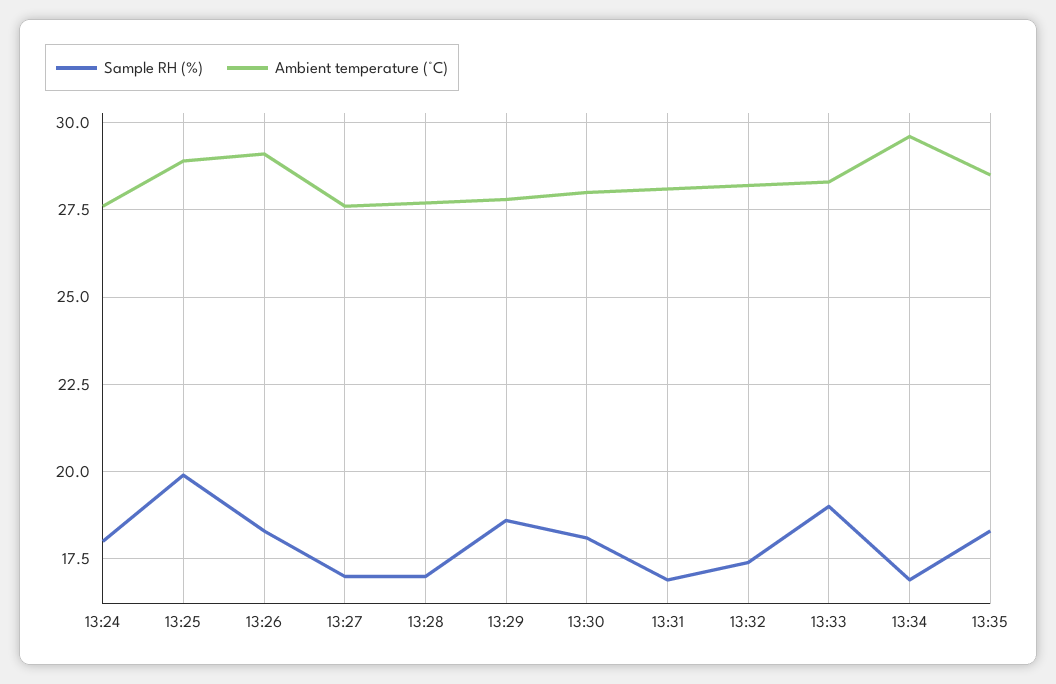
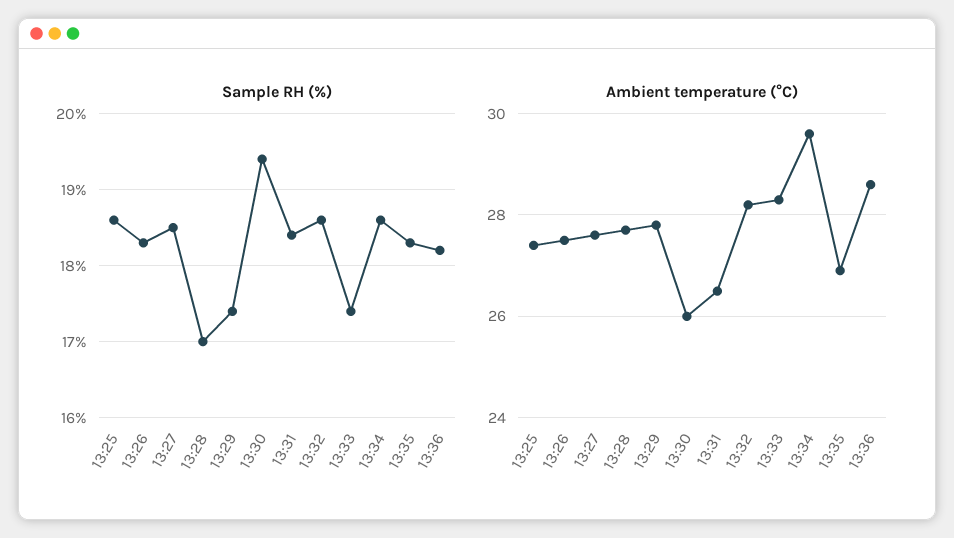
Sample RH (%), 13:24: 18 -> none
Ambient temperature (°C), 13:24: 27.5 -> none
Sample RH (%), 13:25: 20 -> 18.6
Ambient temperature (°C), 13:25: 29 -> 27.5
Ambient temperature (°C), 13:26: 29 -> 27.5
Sample RH (%), 13:27: 17 -> 18.5
Sample RH (%), 13:29: 18.5 -> 17.4
Sample RH (%), 13:30: 18 -> 19.4
Ambient temperature (°C), 13:30: 28 -> 26
Sample RH (%), 13:31: 17 -> 18.4
Ambient temperature (°C), 13:31: 28 -> 26.5
Sample RH (%), 13:32: 17.5 -> 18.6
Sample RH (%), 13:33: 19 -> 17.4
Sample RH (%), 13:34: 17 -> 18.6
Ambient temperature (°C), 13:35: 28.5 -> 27
Sample RH (%), 13:36: none -> 18.2
Ambient temperature (°C), 13:36: none -> 28.5

